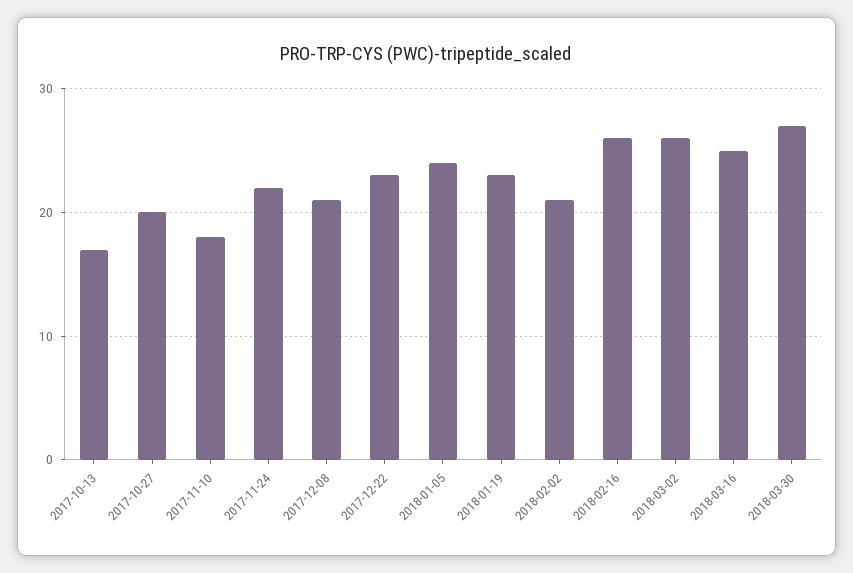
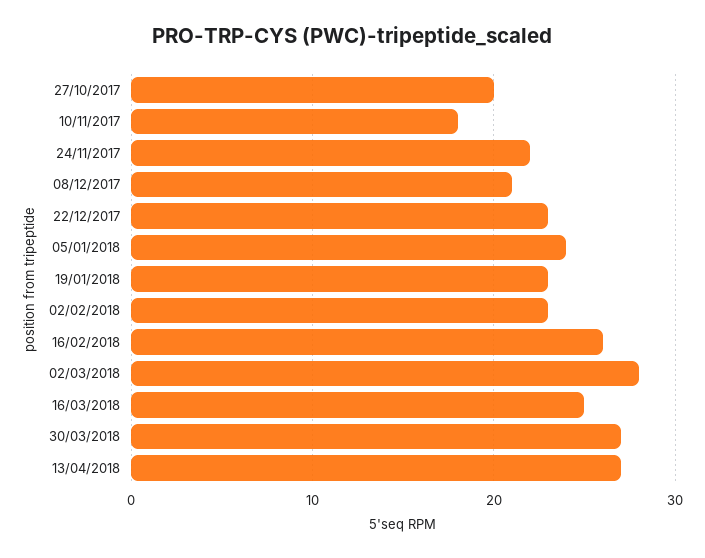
2017-10-13: 17 -> none
2018-02-02: 21 -> 23
2018-03-02: 26 -> 28
13/04/2018: none -> 27

